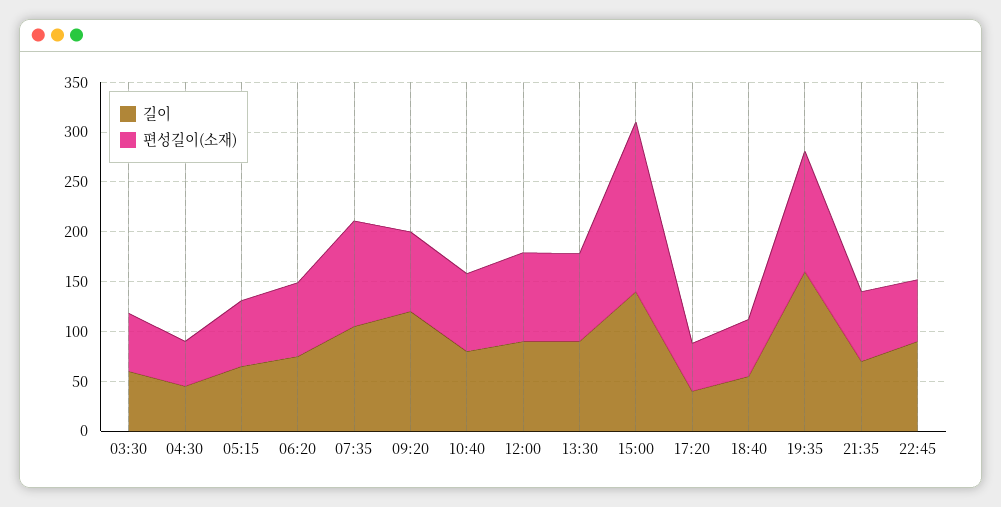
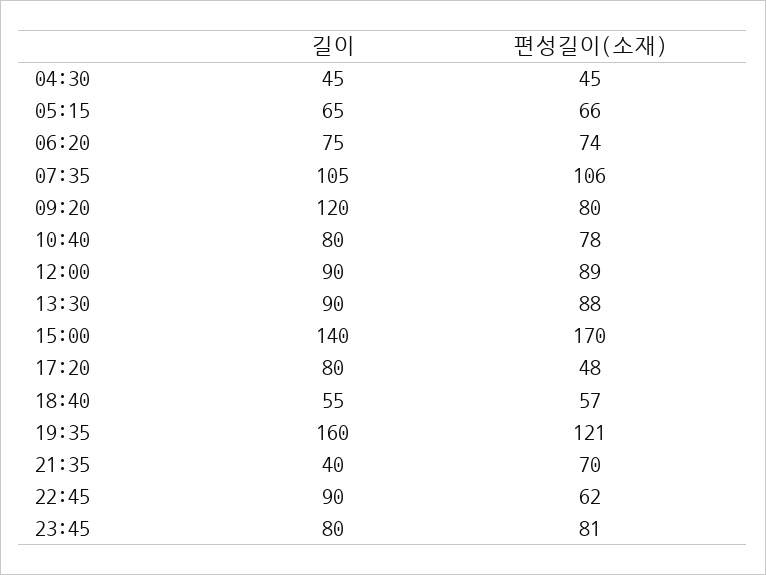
길이, 03:30: 60 -> none
편성길이(소재), 03:30: 60 -> none
길이, 17:20: 40 -> 80
길이, 21:35: 70 -> 40
길이, 23:45: none -> 80
편성길이(소재), 23:45: none -> 81

